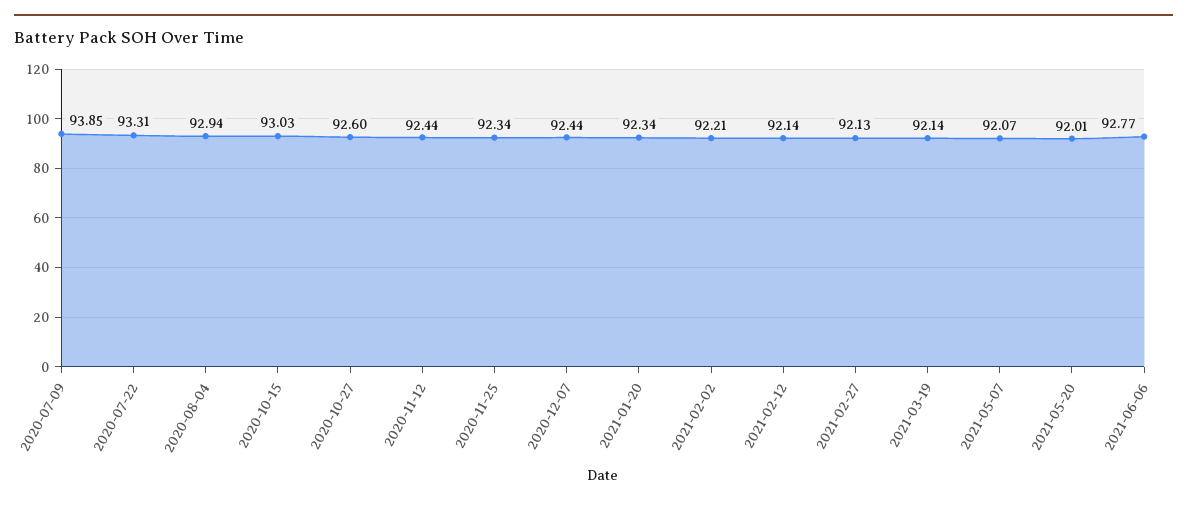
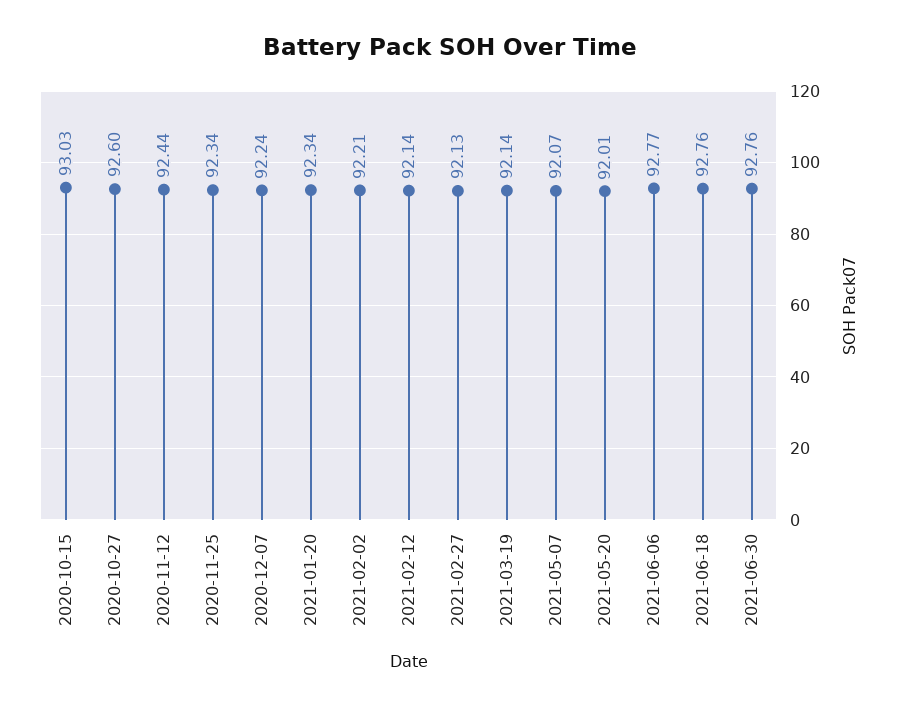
2020-07-09: 93.85 -> none
2020-07-22: 93.31 -> none
2020-08-04: 92.94 -> none
2020-12-07: 92.44 -> 92.24
2021-06-18: none -> 92.76
2021-06-30: none -> 92.76

